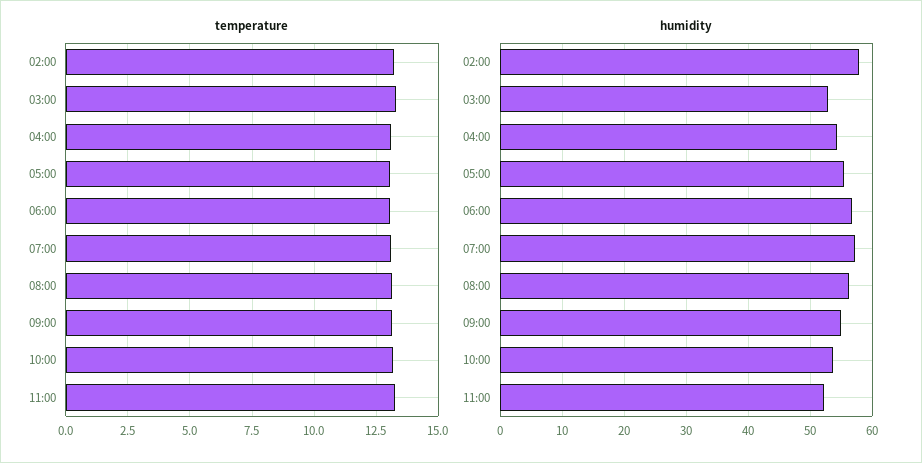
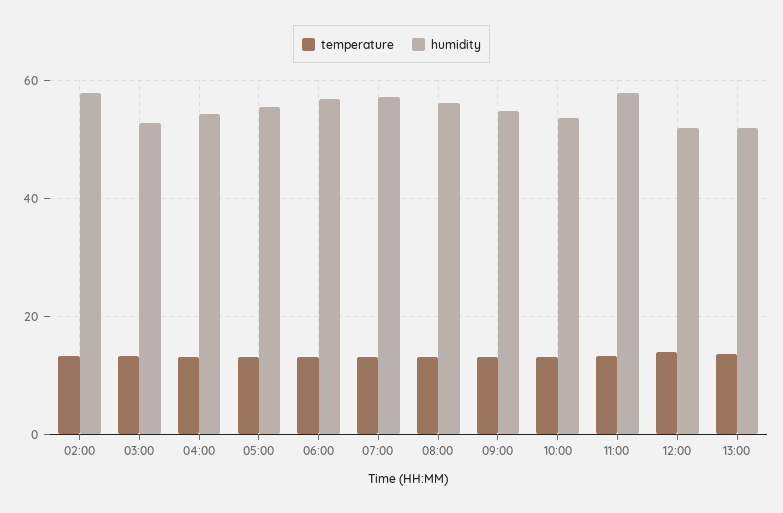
humidity, 11:00: 52 -> 58
temperature, 12:00: none -> 14
humidity, 12:00: none -> 52
temperature, 13:00: none -> 14
humidity, 13:00: none -> 52

